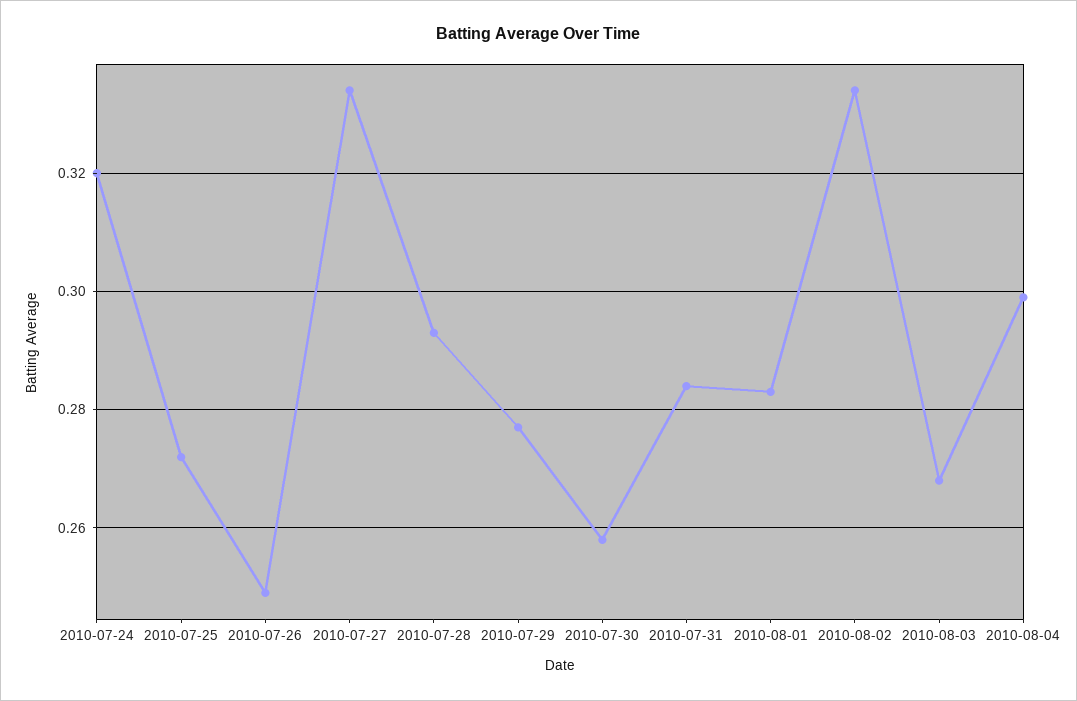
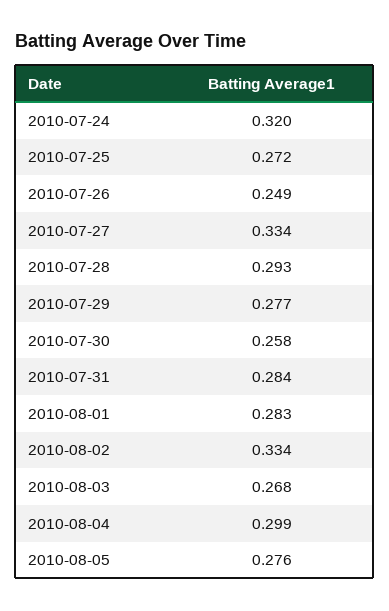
2010-08-05: none -> 0.276

